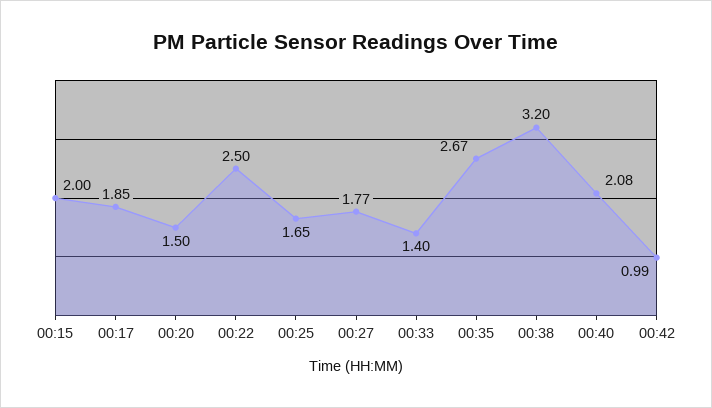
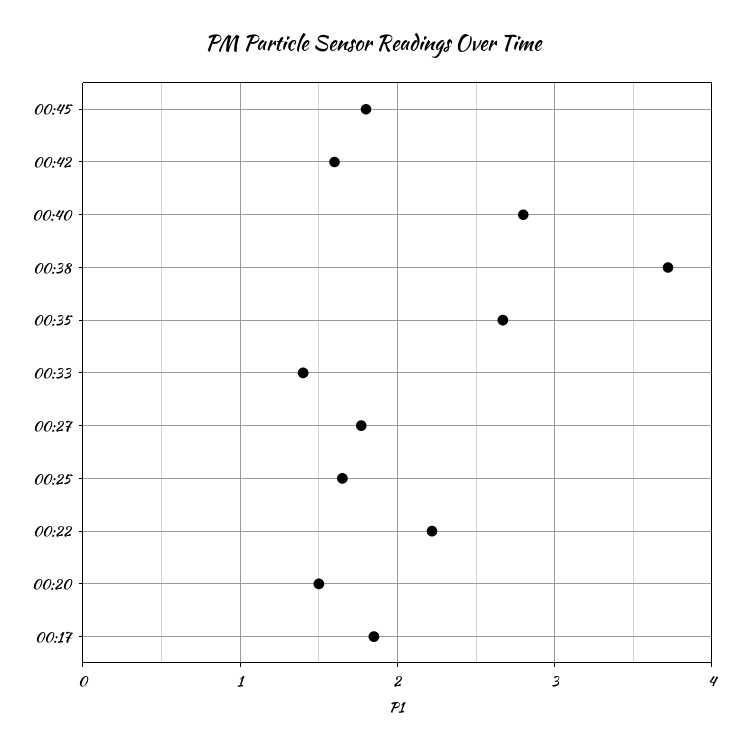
00:15: 2 -> none
00:22: 2.5 -> 2.2
00:38: 3.2 -> 3.7
00:40: 2.08 -> 2.8
00:42: 0.99 -> 1.6
00:45: none -> 1.8

